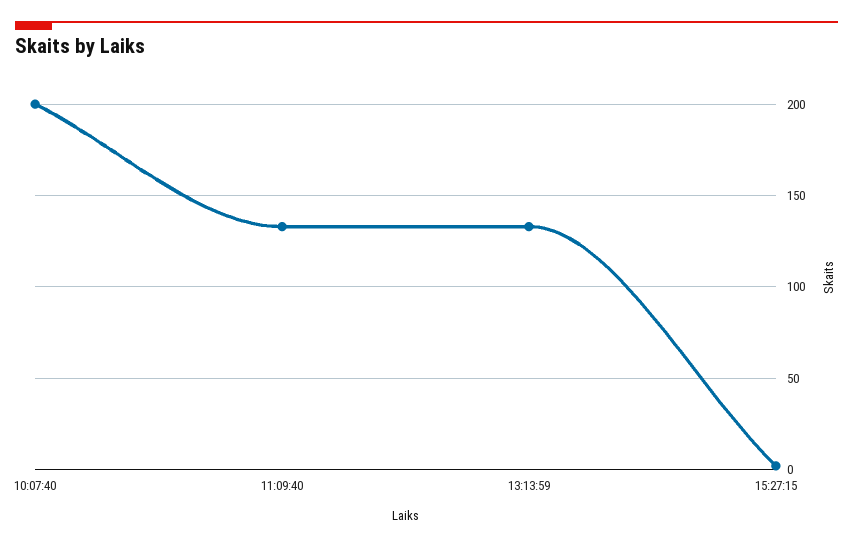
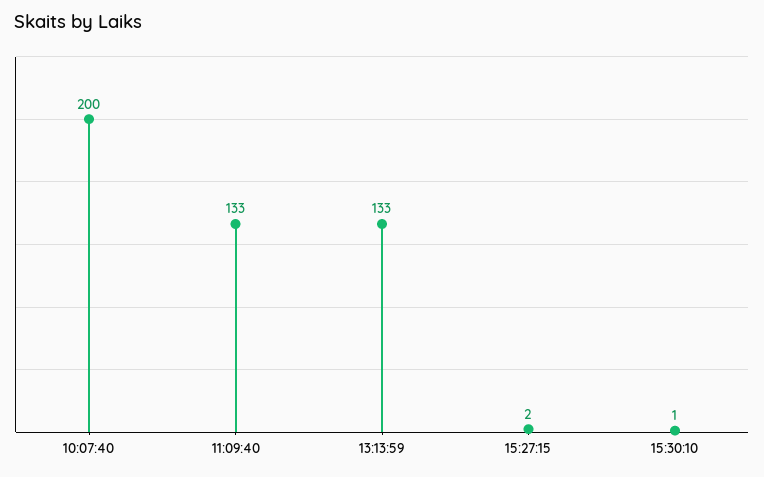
15:30:10: none -> 1

